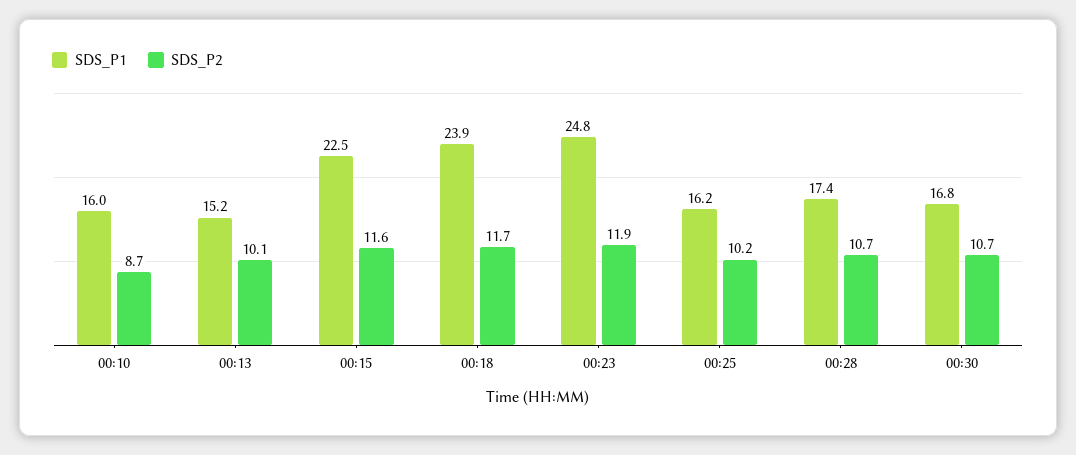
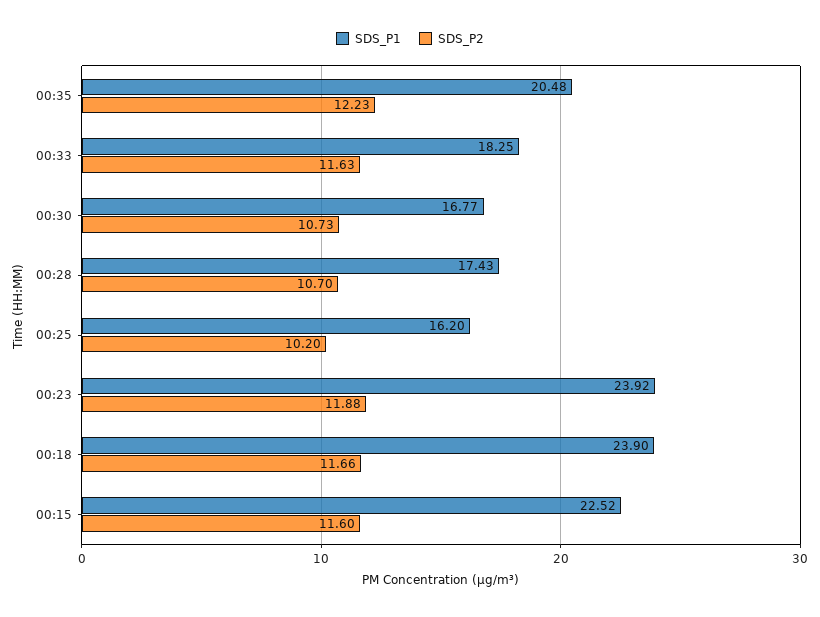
SDS_P1, 00:10: 16 -> none
SDS_P2, 00:10: 8.7 -> none
SDS_P1, 00:13: 15.2 -> none
SDS_P2, 00:13: 10.1 -> none
SDS_P1, 00:23: 24.8 -> 23.92
SDS_P1, 00:35: none -> 20.48
SDS_P2, 00:35: none -> 12.23
SDS_P1, 00:33: none -> 18.25
SDS_P2, 00:33: none -> 11.63

